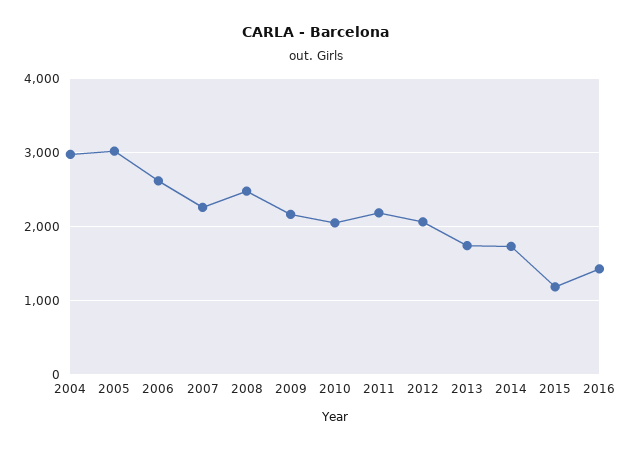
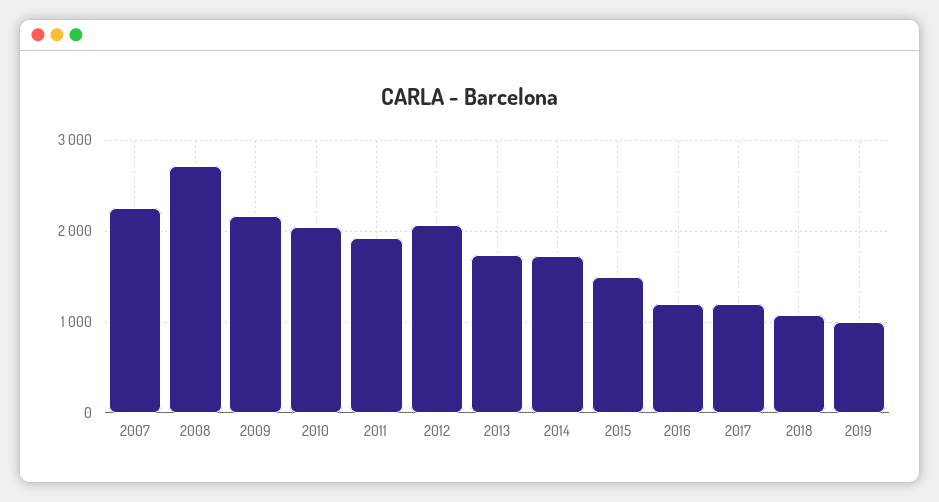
2004: 3000 -> none
2005: 3000 -> none
2006: 2600 -> none
2008: 2500 -> 2700
2011: 2200 -> 1900
2015: 1200 -> 1500
2016: 1400 -> 1200
2017: none -> 1200
2018: none -> 1100
2019: none -> 1000

